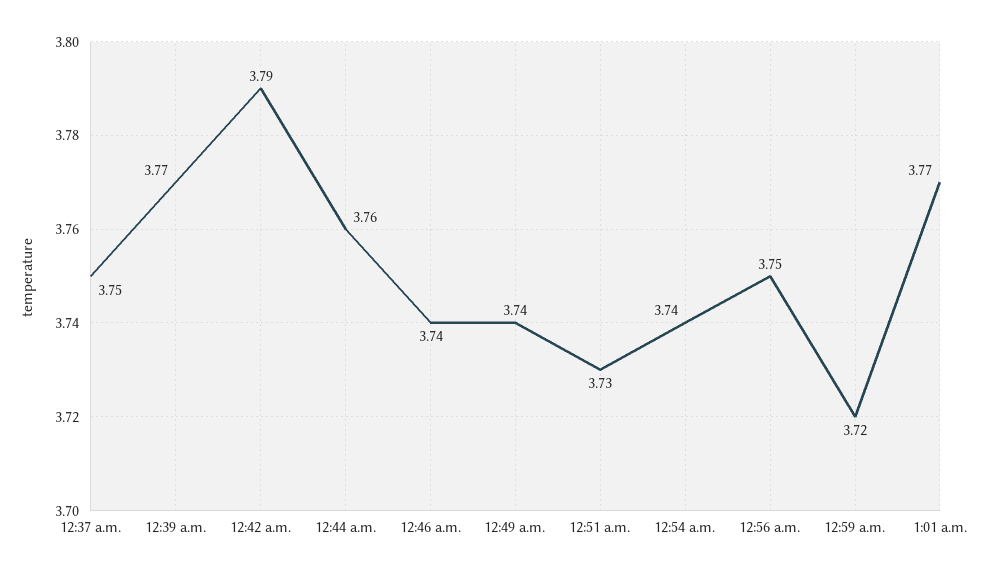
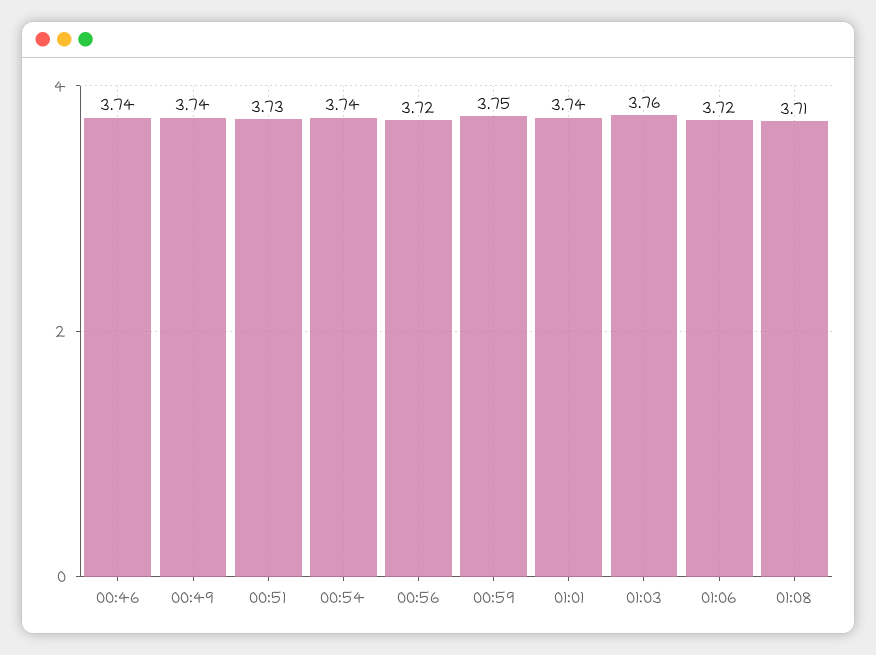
12:37 a.m.: 3.75 -> none
12:39 a.m.: 3.77 -> none
12:42 a.m.: 3.79 -> none
12:44 a.m.: 3.76 -> none
12:56 a.m.: 3.75 -> 3.72
12:59 a.m.: 3.72 -> 3.75
1:01 a.m.: 3.77 -> 3.74
01:03: none -> 3.76
01:06: none -> 3.72
01:08: none -> 3.71

